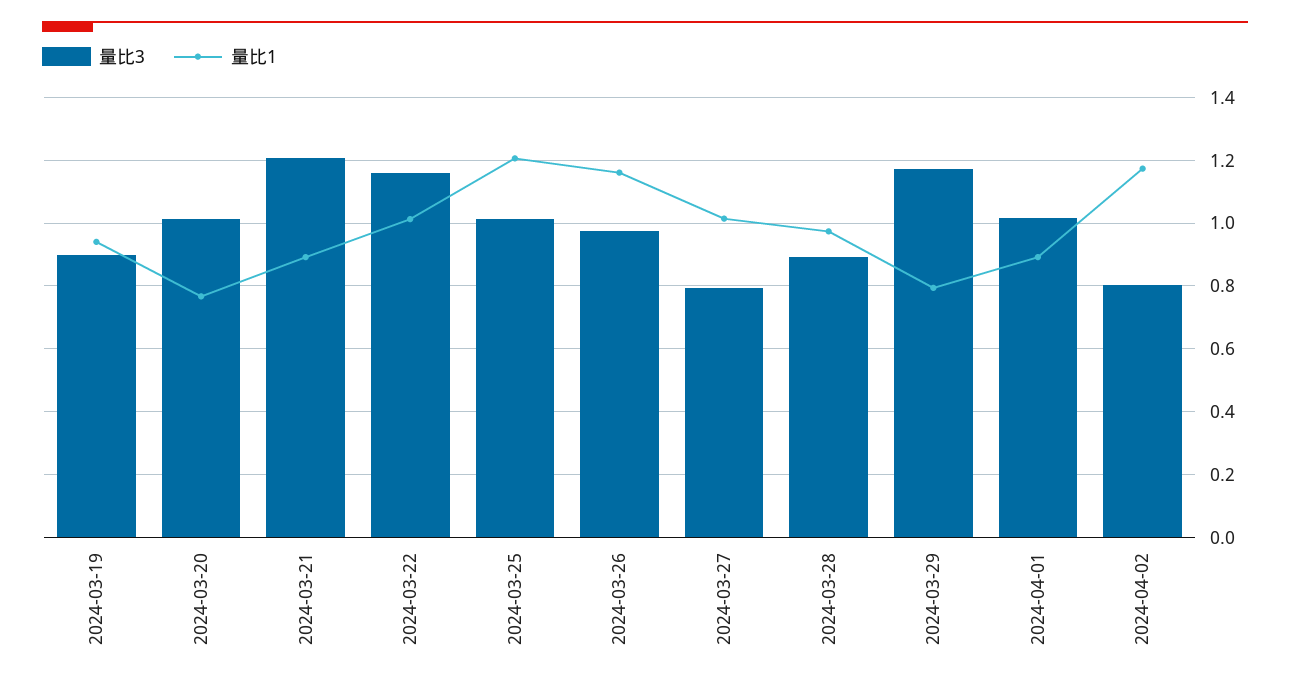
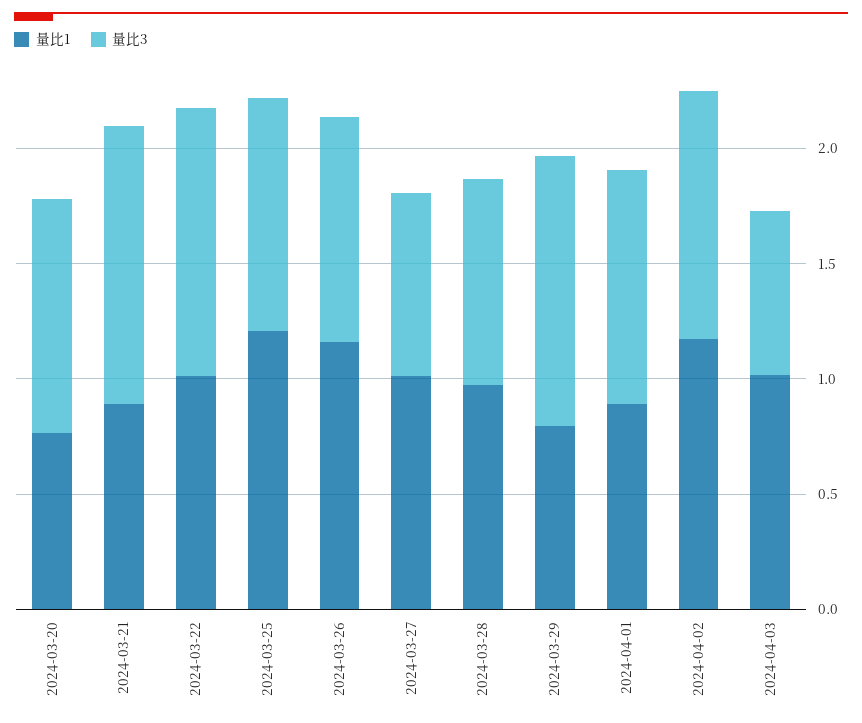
量比3, 2024-03-19: 0.9 -> none
量比1, 2024-03-19: 0.94 -> none
量比3, 2024-04-02: 0.8 -> 1.1
量比1, 2024-04-03: none -> 1
量比3, 2024-04-03: none -> 0.7

